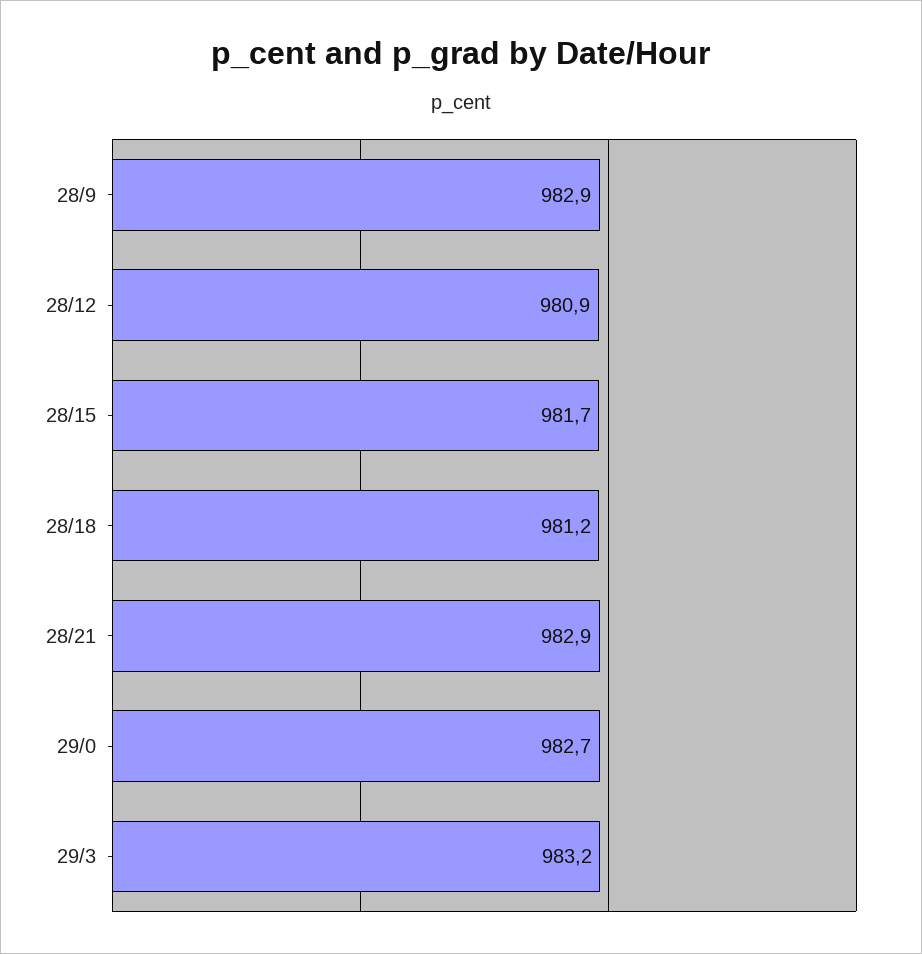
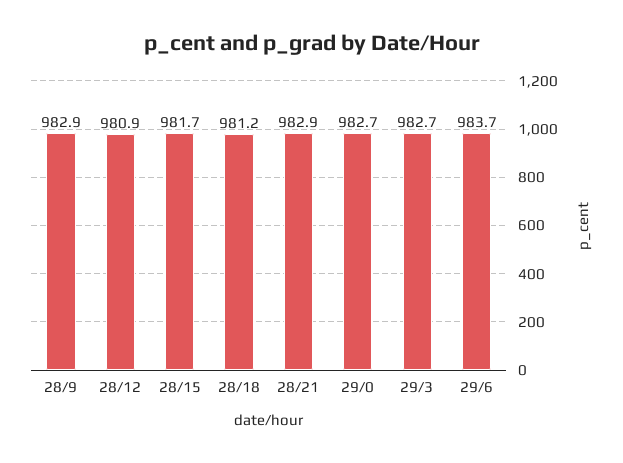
29/3: 983.2 -> 982.7
29/6: none -> 983.7

